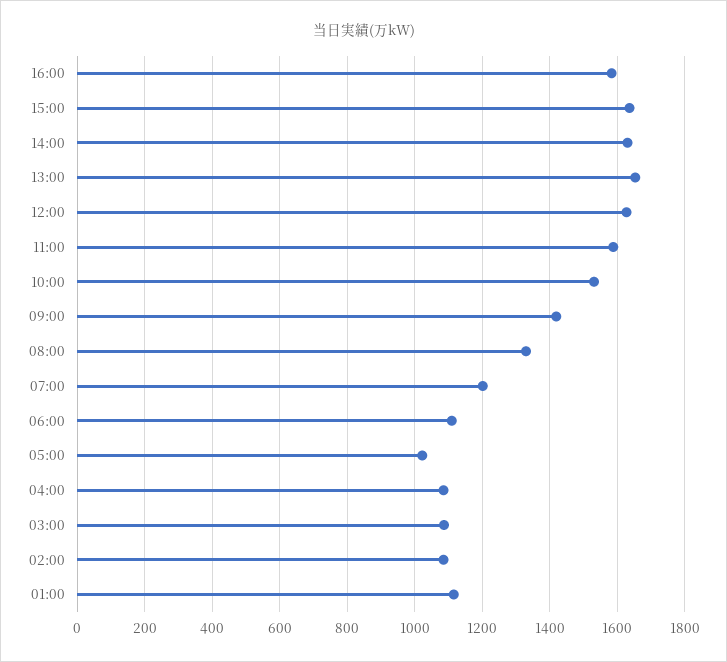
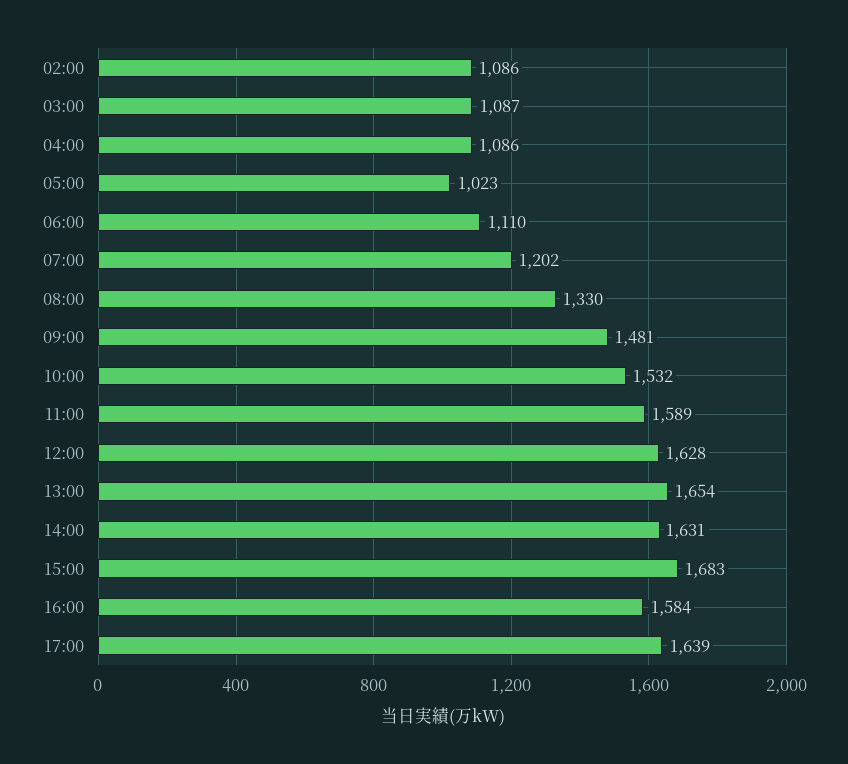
15:00: 1640 -> 1683
09:00: 1420 -> 1481
01:00: 1120 -> none
17:00: none -> 1639

